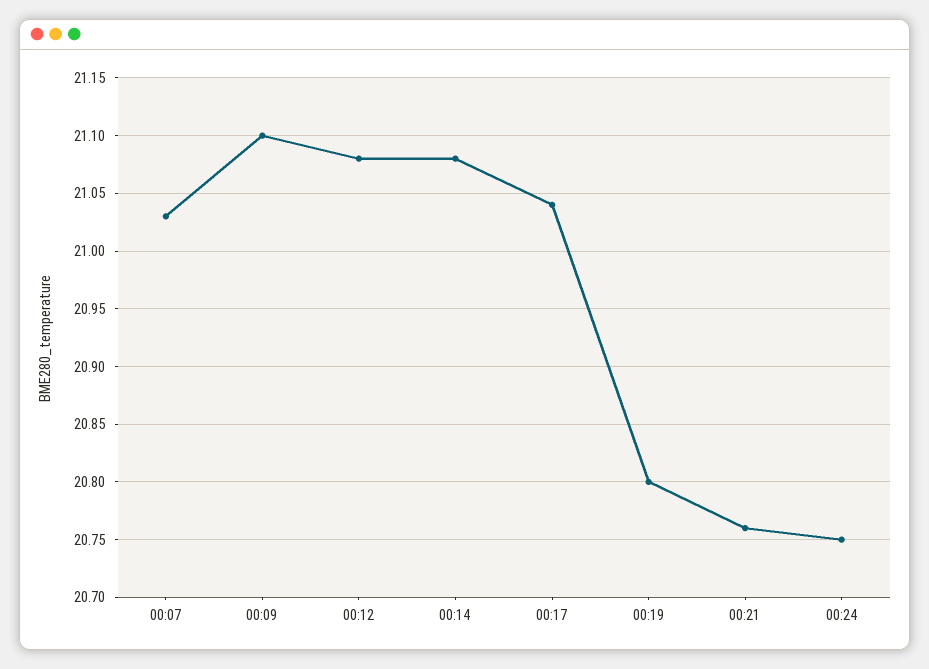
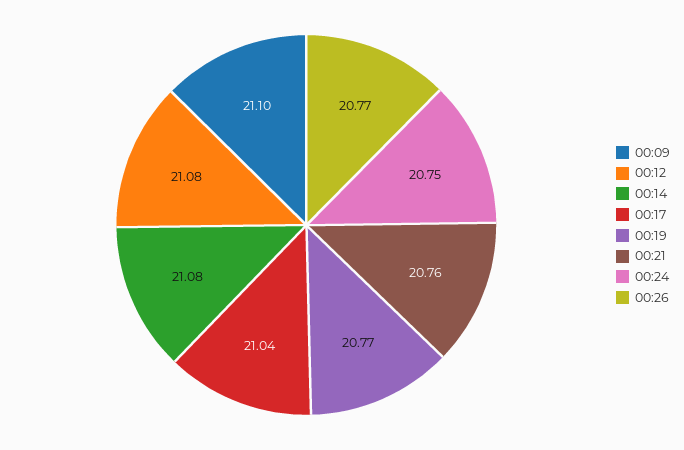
00:07: 21.03 -> none
00:19: 20.8 -> 20.77
00:26: none -> 20.77

